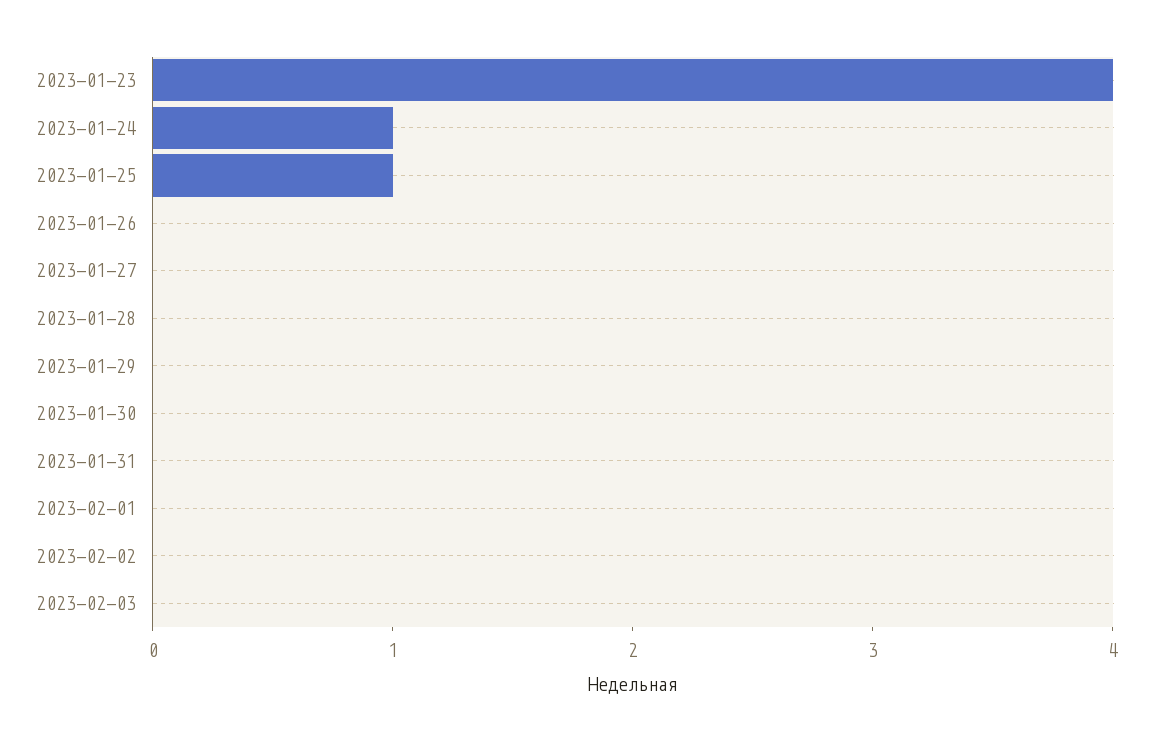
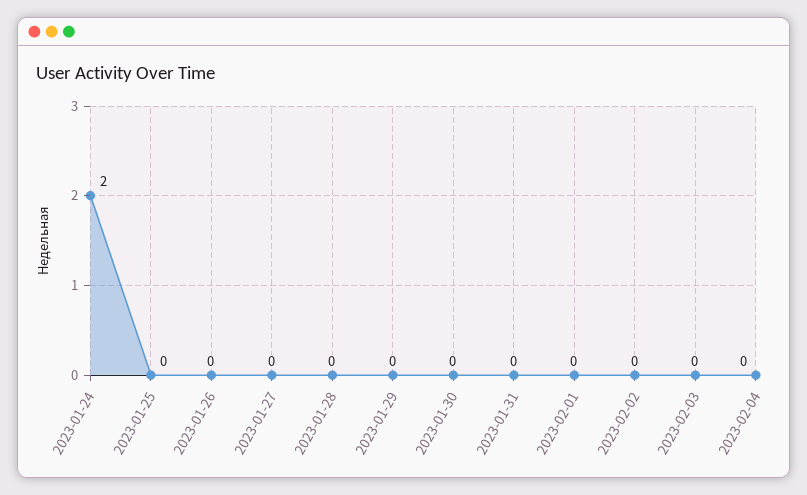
2023-01-23: 4 -> none
2023-01-24: 1 -> 2
2023-01-25: 1 -> 0
2023-02-04: none -> 0

